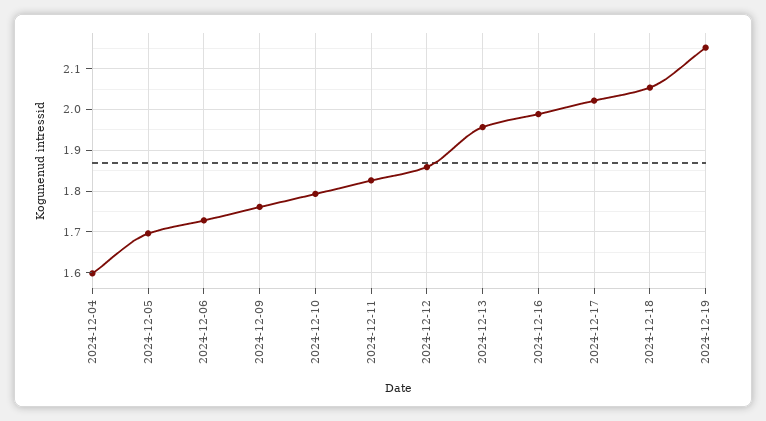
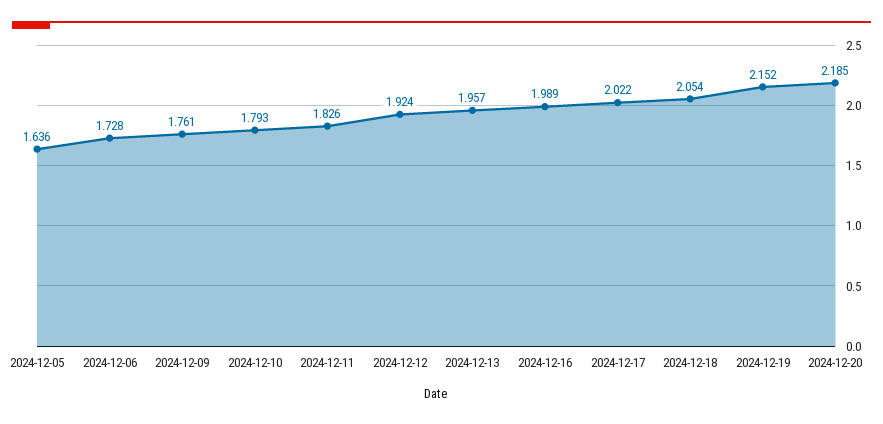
2024-12-04: 1.6 -> none
2024-12-05: 1.7 -> 1.636
2024-12-12: 1.86 -> 1.924
2024-12-20: none -> 2.185

